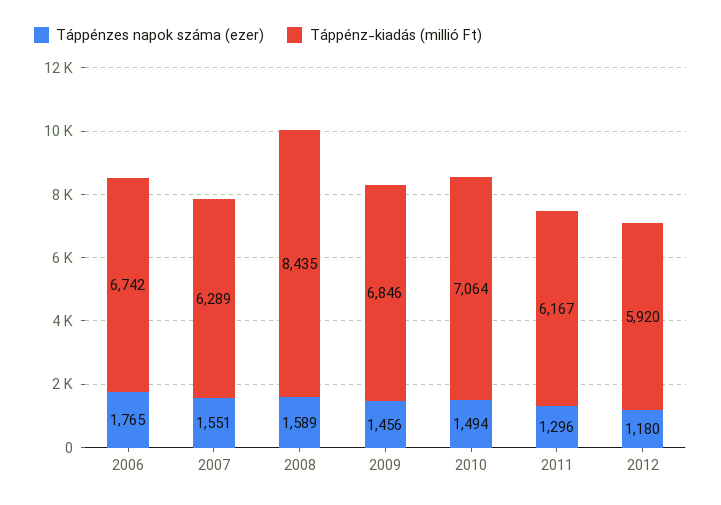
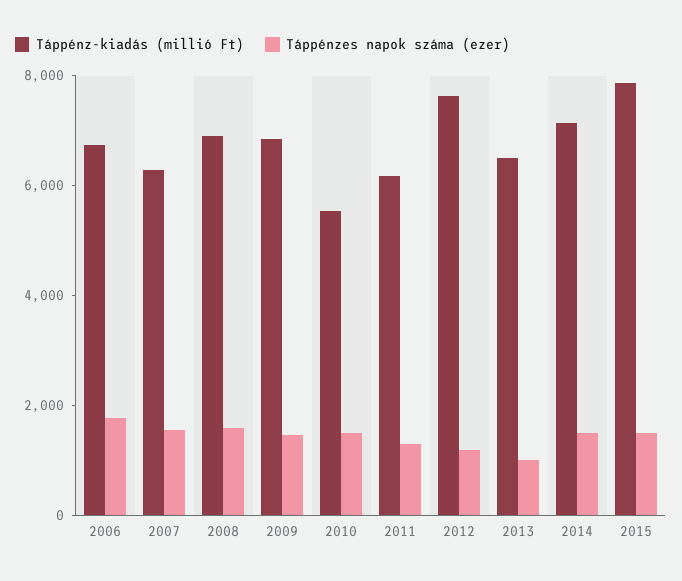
Táppénz-kiadás (millió Ft), 2008: 8435 -> 7000
Táppénz-kiadás (millió Ft), 2010: 7064 -> 5500
Táppénz-kiadás (millió Ft), 2012: 5920 -> 7500
Táppénz-kiadás (millió Ft), 2013: none -> 6500
Táppénzes napok száma (ezer), 2013: none -> 1000
Táppénz-kiadás (millió Ft), 2014: none -> 7000
Táppénzes napok száma (ezer), 2014: none -> 1500
Táppénz-kiadás (millió Ft), 2015: none -> 8000
Táppénzes napok száma (ezer), 2015: none -> 1500

